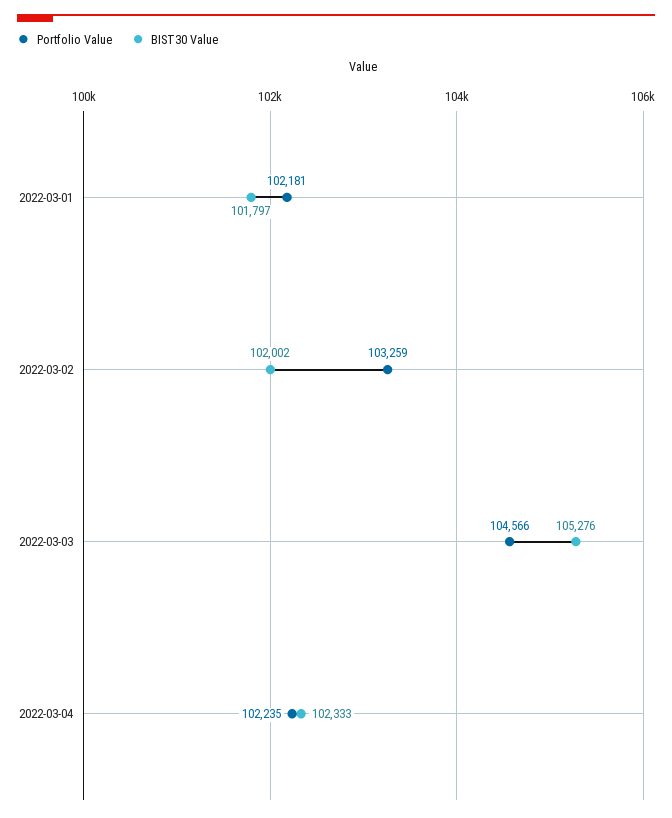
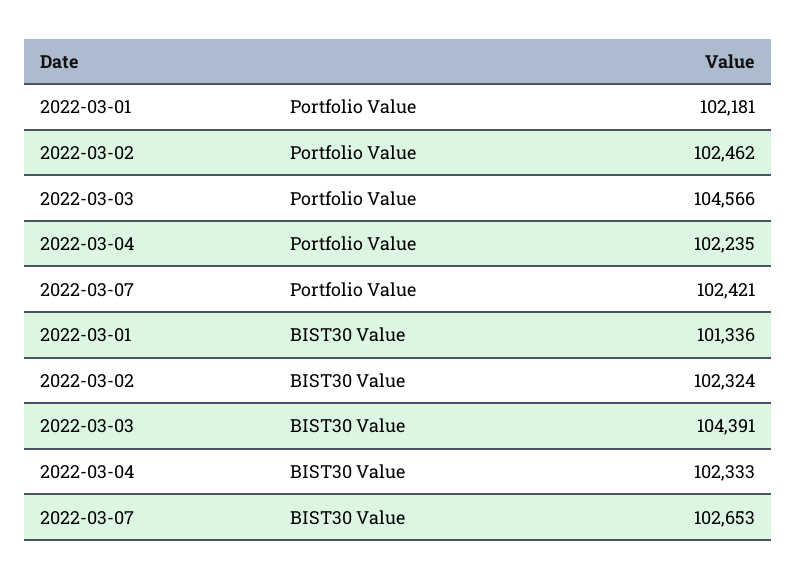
BIST30 Value, 2022-03-01: 101797 -> 101336
Portfolio Value, 2022-03-02: 103259 -> 102462
BIST30 Value, 2022-03-02: 102002 -> 102324
BIST30 Value, 2022-03-03: 105276 -> 104391
Portfolio Value, 2022-03-07: none -> 102421
BIST30 Value, 2022-03-07: none -> 102653

